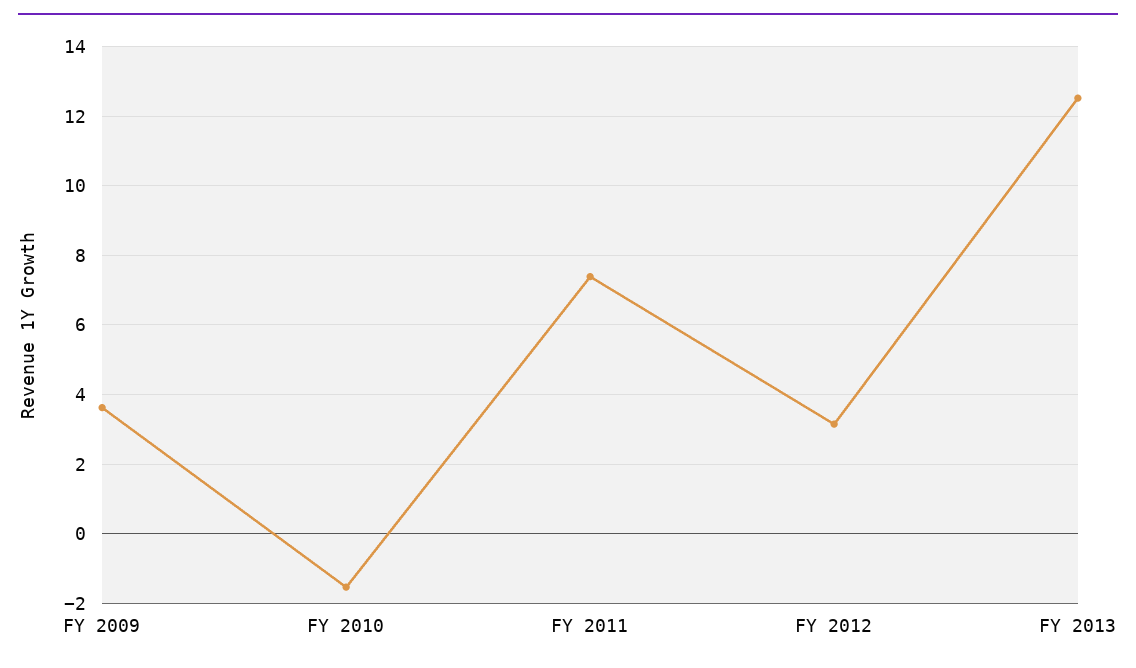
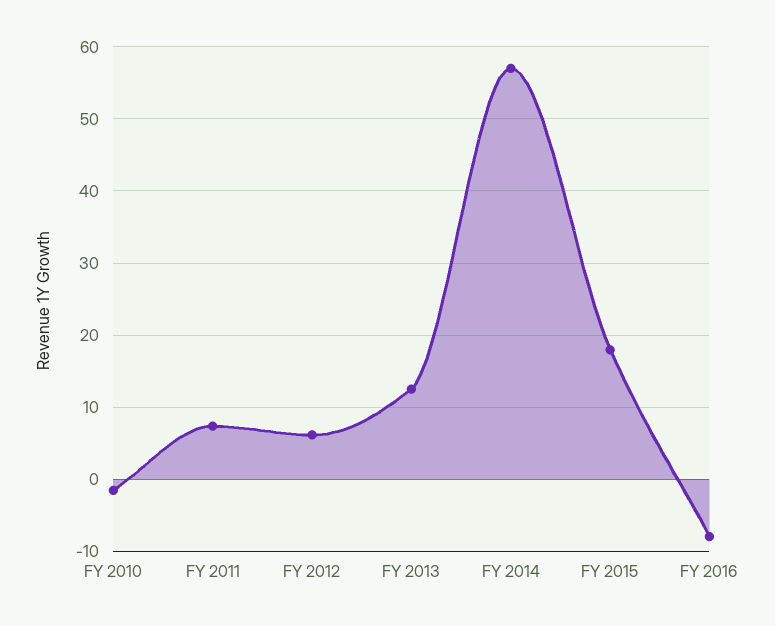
FY 2009: 3.6 -> none
FY 2012: 3.2 -> 6
FY 2014: none -> 57
FY 2015: none -> 18
FY 2016: none -> -8

